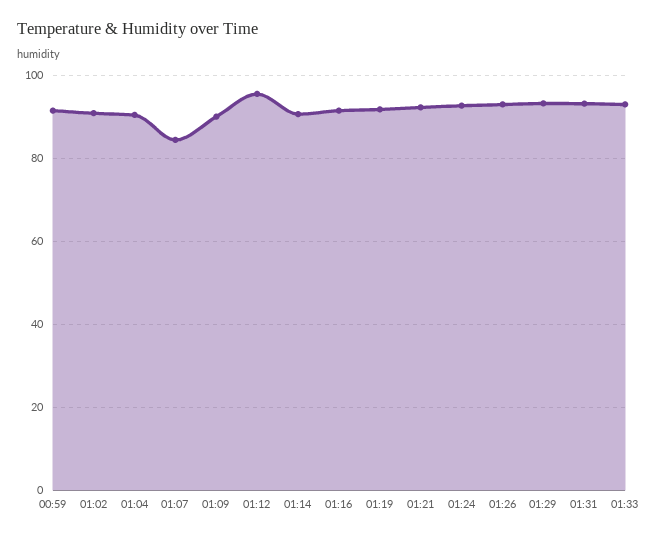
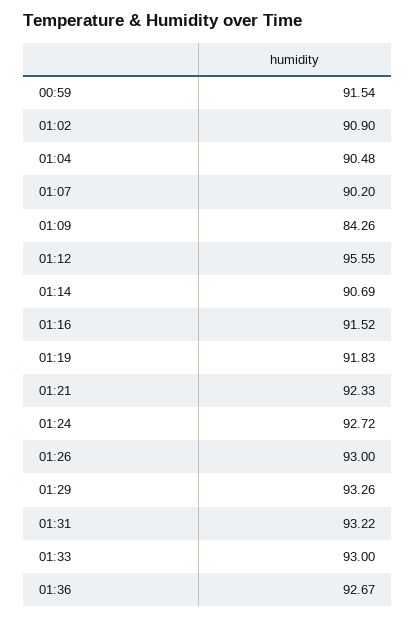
01:07: 84 -> 90.2
01:09: 90 -> 84.26
01:36: none -> 92.67

